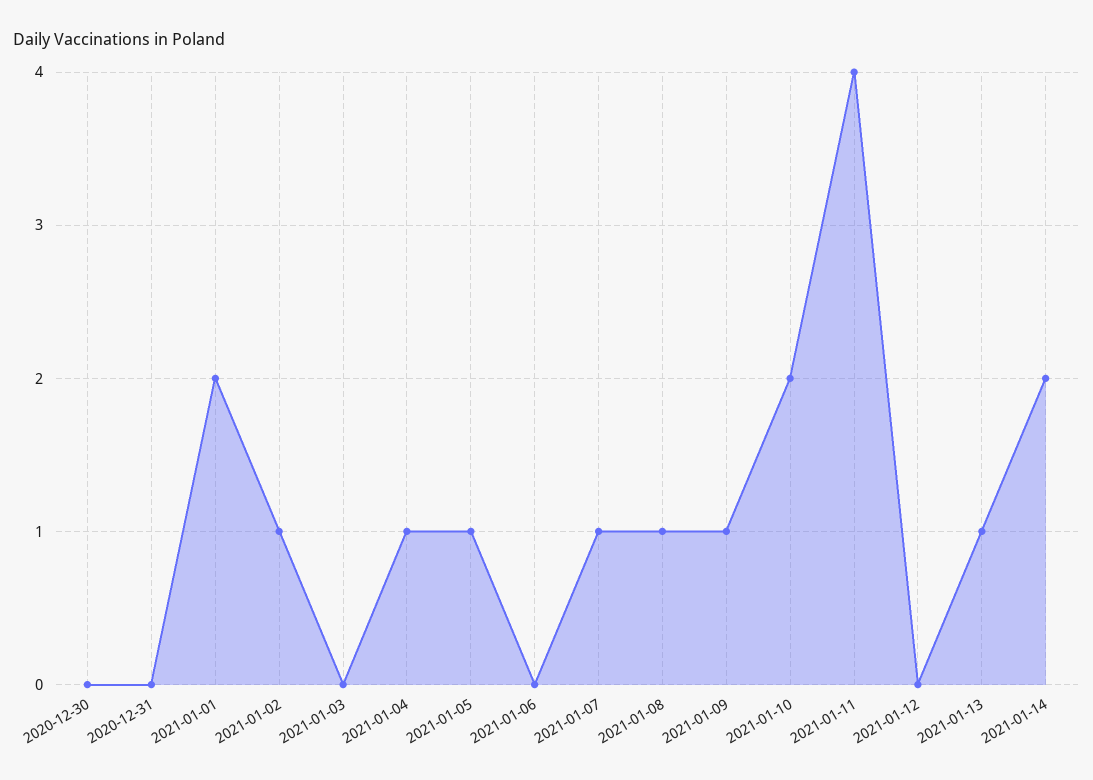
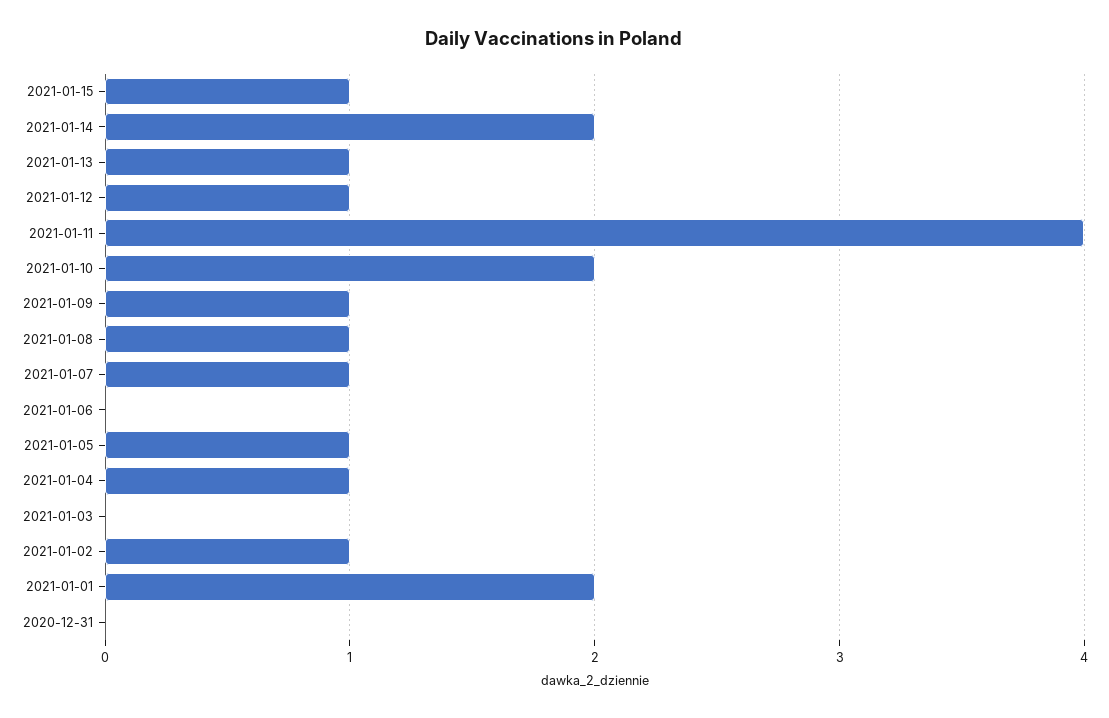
2020-12-30: 0 -> none
2021-01-12: 0 -> 1
2021-01-15: none -> 1

